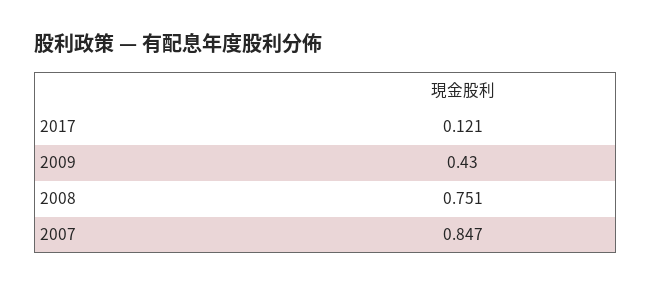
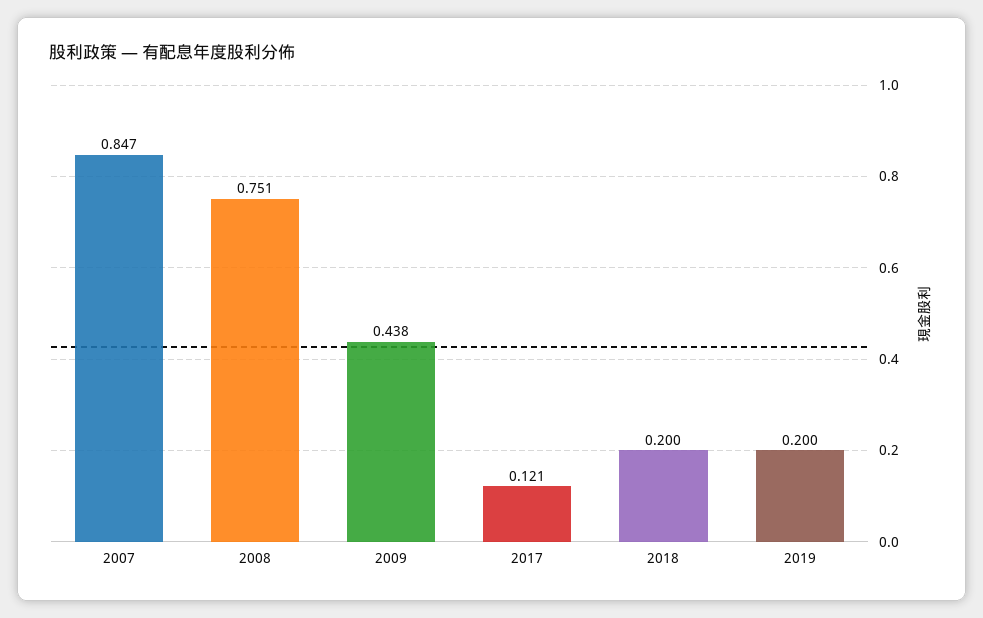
2009: 0.43 -> 0.438
2018: none -> 0.2
2019: none -> 0.2

